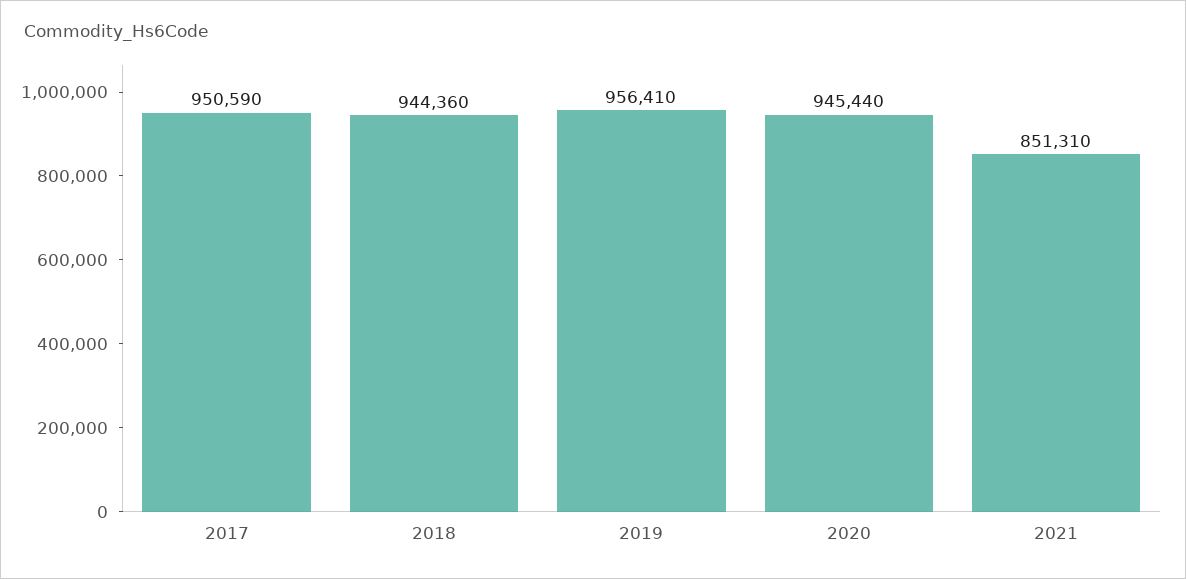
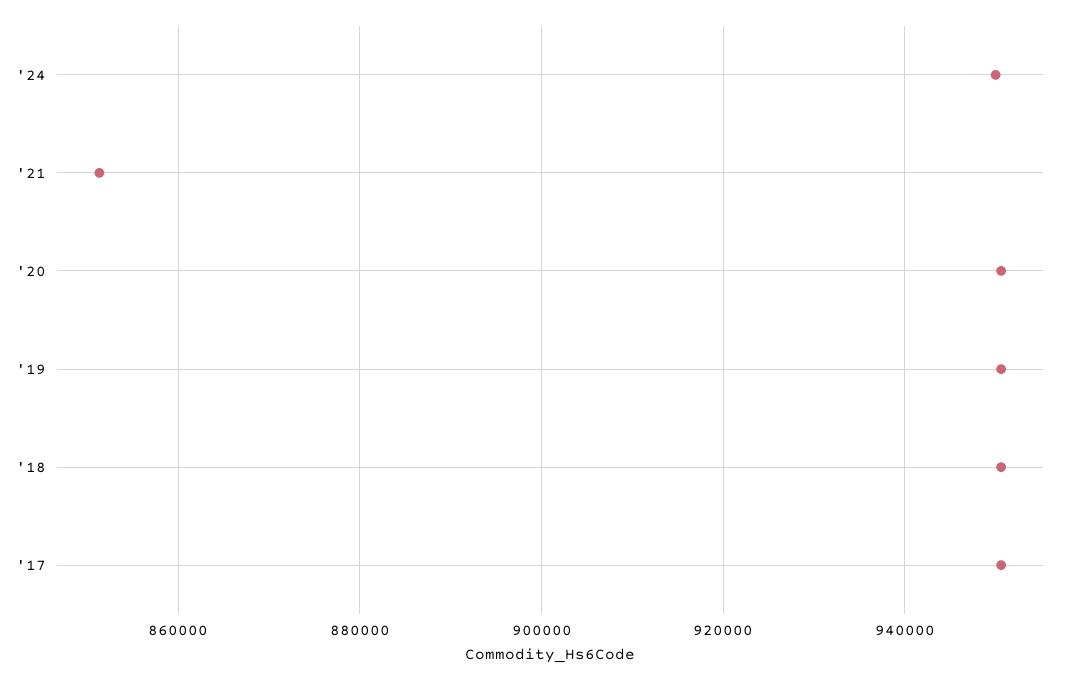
2018: 944360 -> 950000
2019: 956410 -> 950000
2020: 945440 -> 950000
'24: none -> 950000

